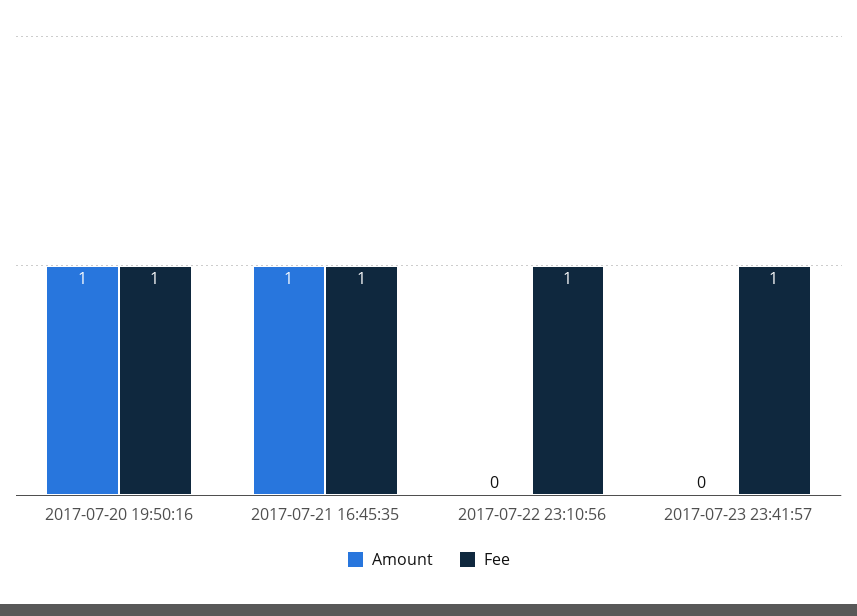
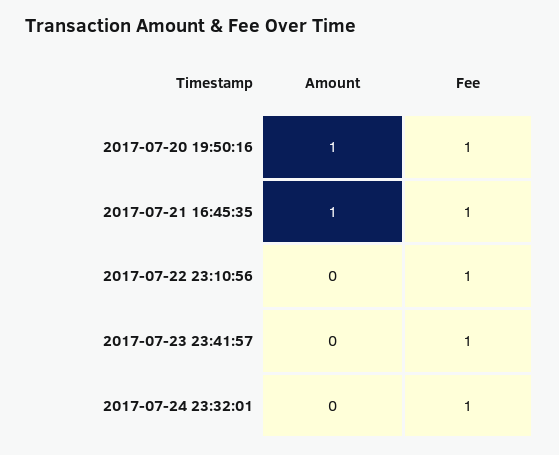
Amount, 2017-07-24 23:32:01: none -> 0
Fee, 2017-07-24 23:32:01: none -> 1

